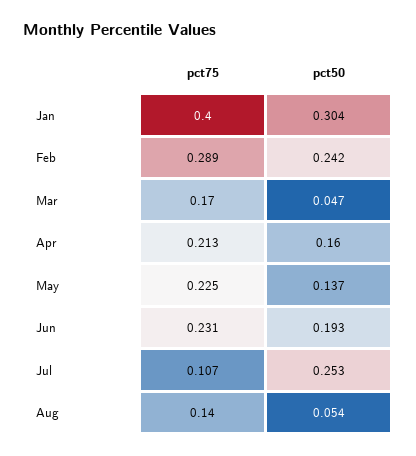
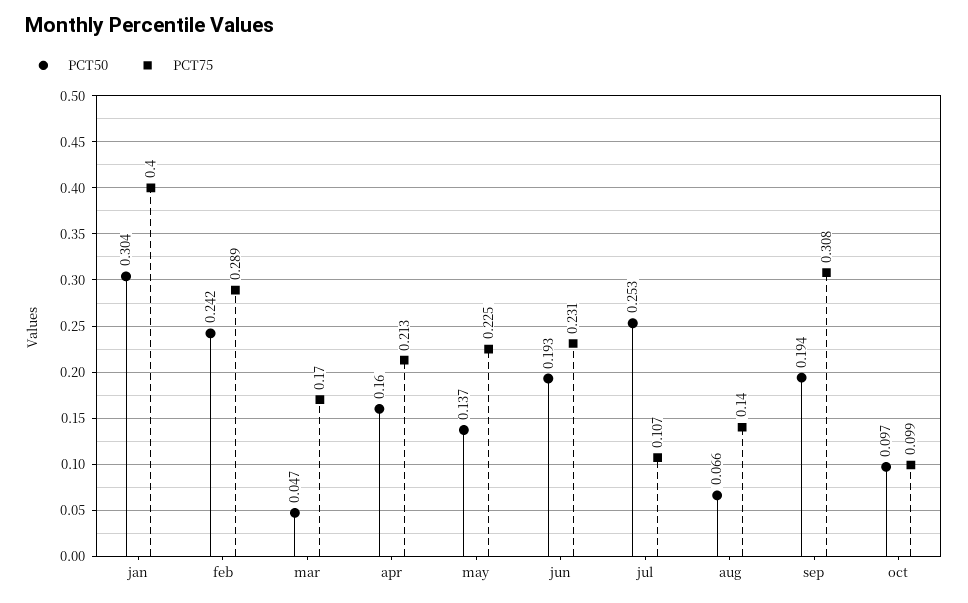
pct50, Aug: 0.054 -> 0.066
pct50, sep: none -> 0.194
pct75, sep: none -> 0.308
pct50, oct: none -> 0.097
pct75, oct: none -> 0.099

